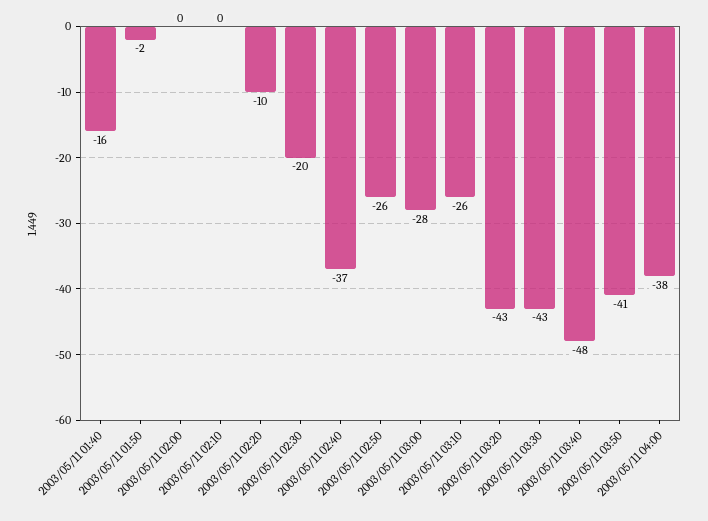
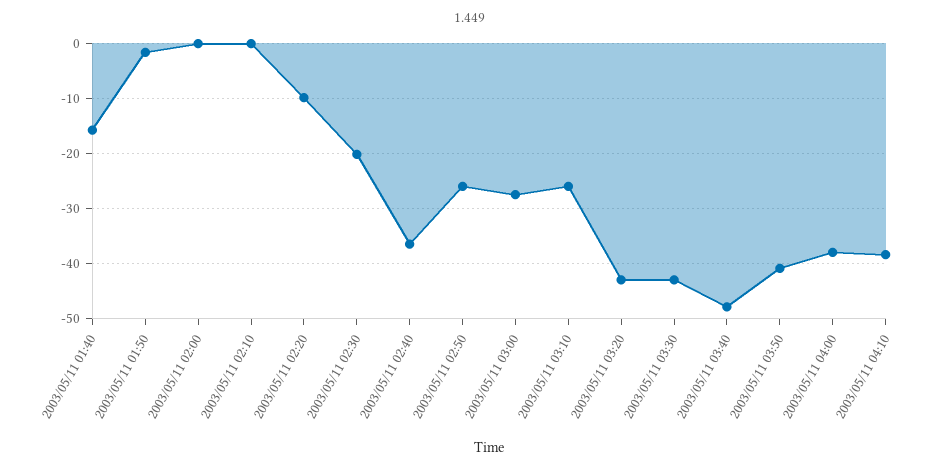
2003/05/11 04:10: none -> -38

